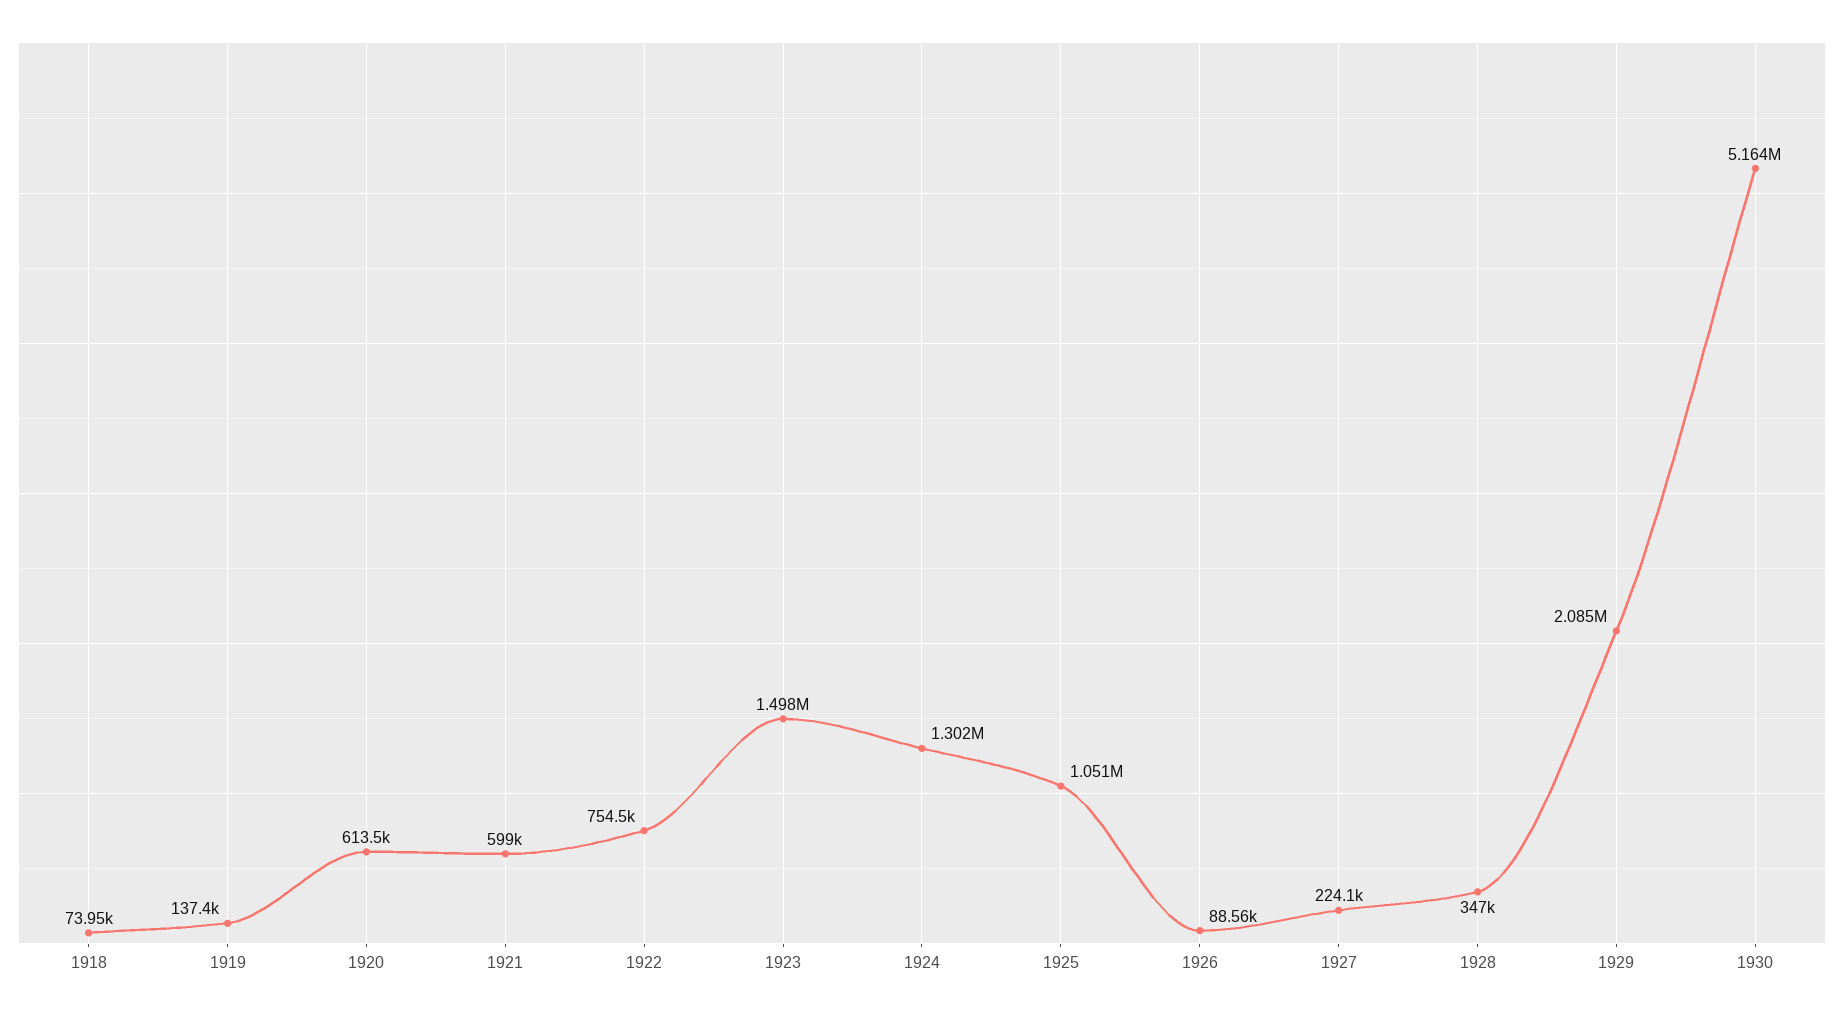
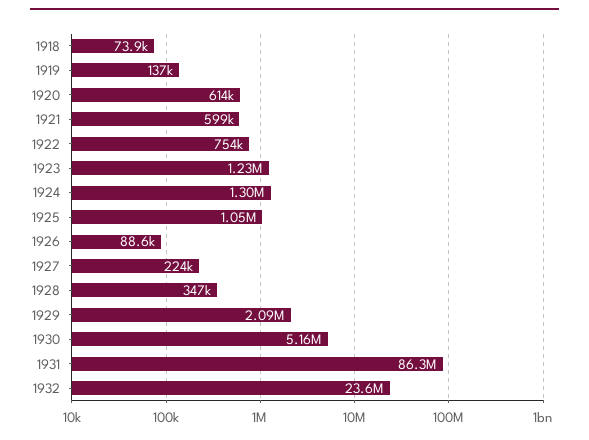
1923: 1498000 -> 1230000
1931: none -> 86300000
1932: none -> 23600000

